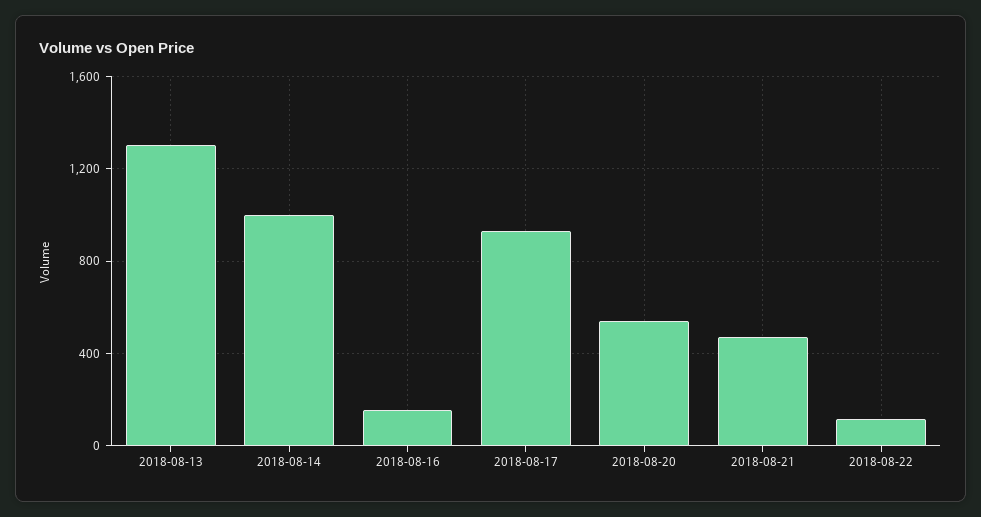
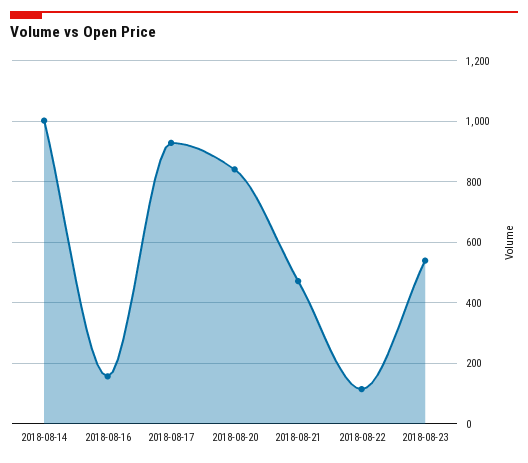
2018-08-13: 1300 -> none
2018-08-20: 550 -> 840
2018-08-23: none -> 540

